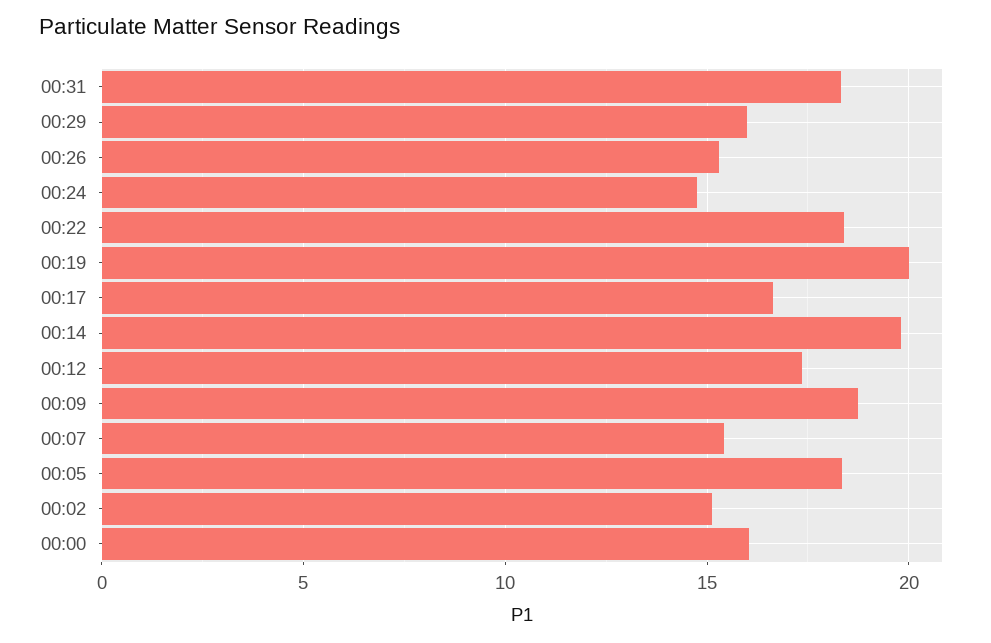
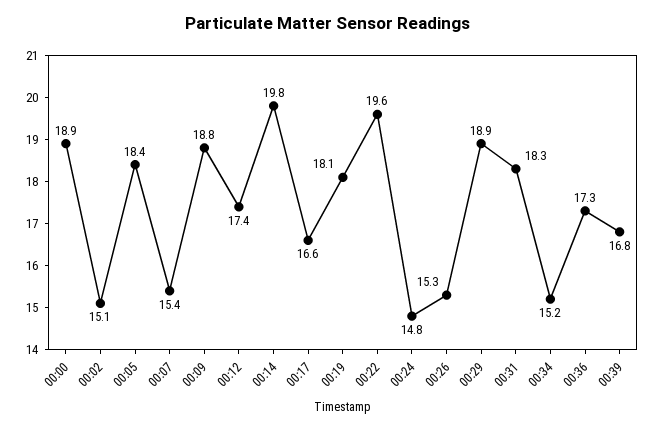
00:29: 16 -> 18.9
00:22: 18.5 -> 19.6
00:19: 20 -> 18.1
00:00: 16 -> 18.9
00:34: none -> 15.2
00:36: none -> 17.3
00:39: none -> 16.8

